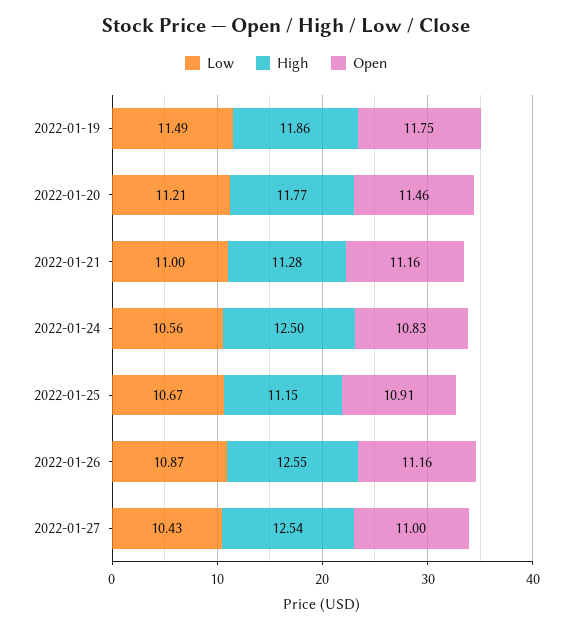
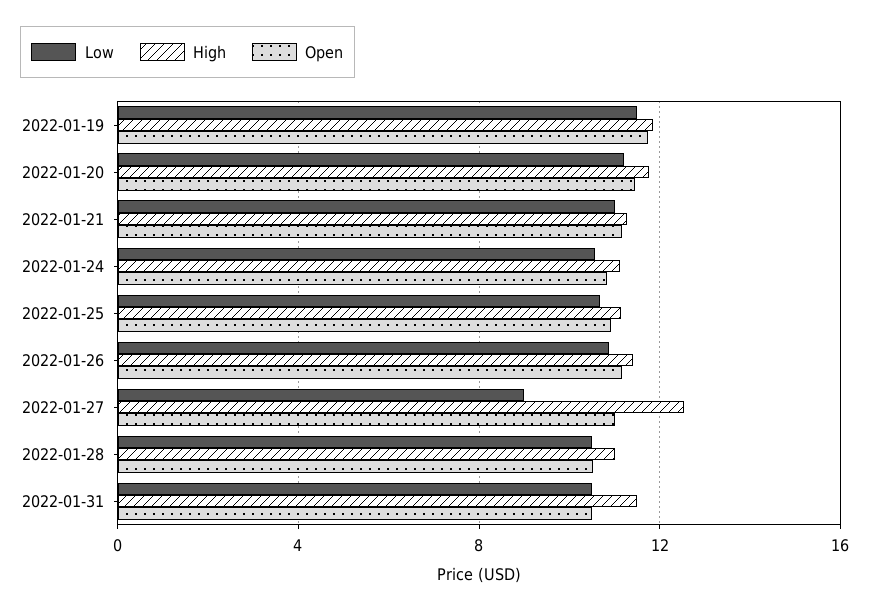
High, 2022-01-24: 12.5 -> 11
High, 2022-01-26: 12.55 -> 11.5
Low, 2022-01-27: 10.43 -> 9
Low, 2022-01-28: none -> 10.5
High, 2022-01-28: none -> 11
Open, 2022-01-28: none -> 10.5
Low, 2022-01-31: none -> 10.5
High, 2022-01-31: none -> 11.5
Open, 2022-01-31: none -> 10.5

